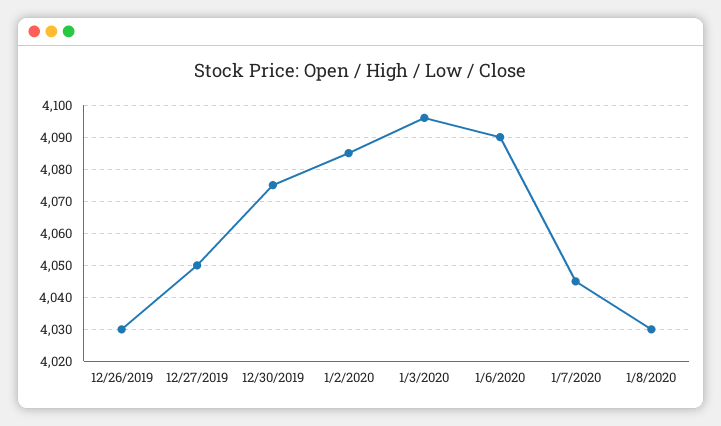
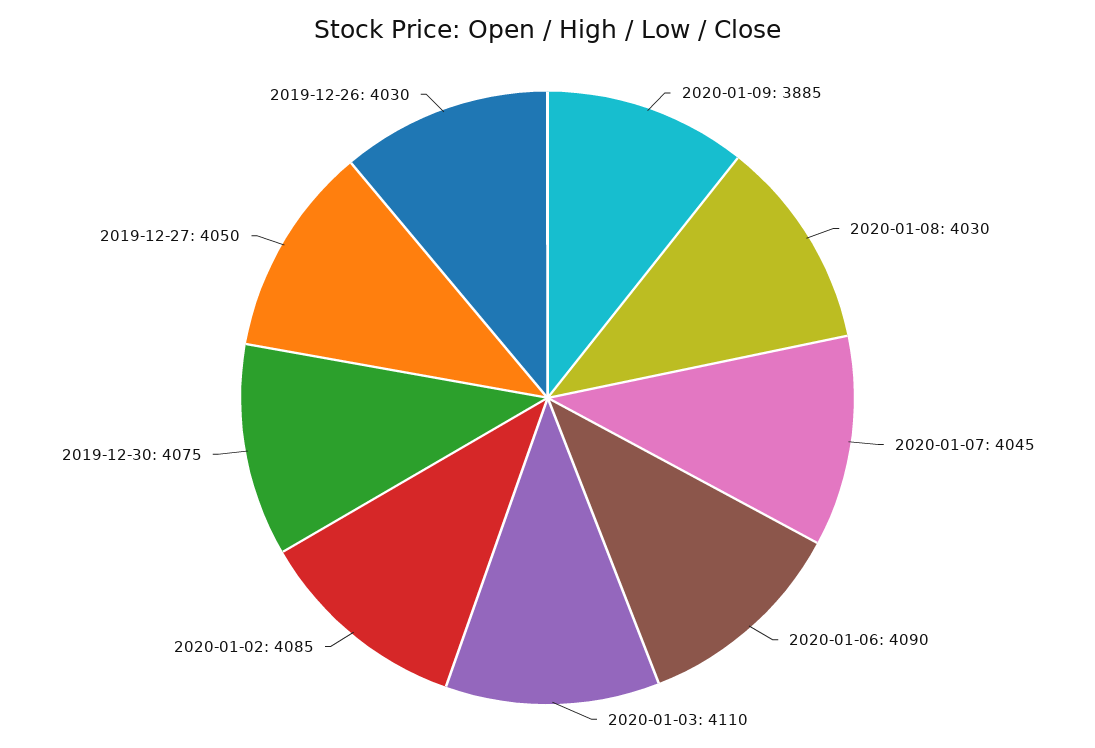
1/3/2020: 4095 -> 4110
2020-01-09: none -> 3885

